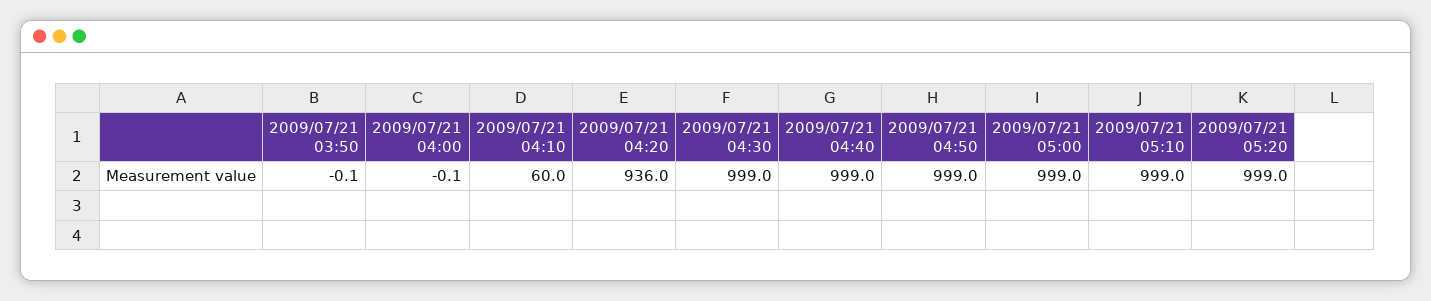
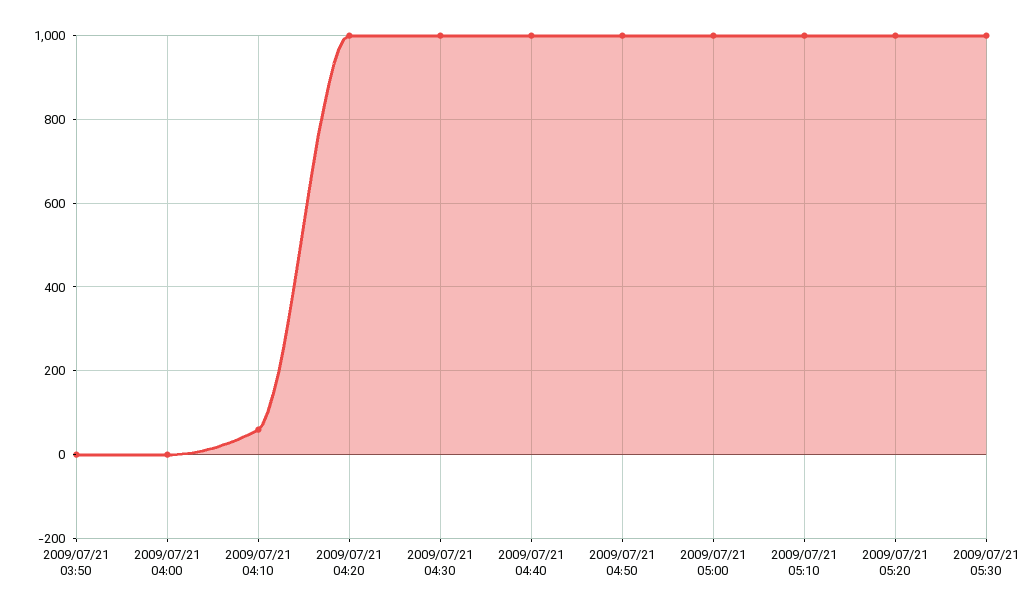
2009/07/21 04:20: 936 -> 1000
2009/07/21 05:30: none -> 1000

